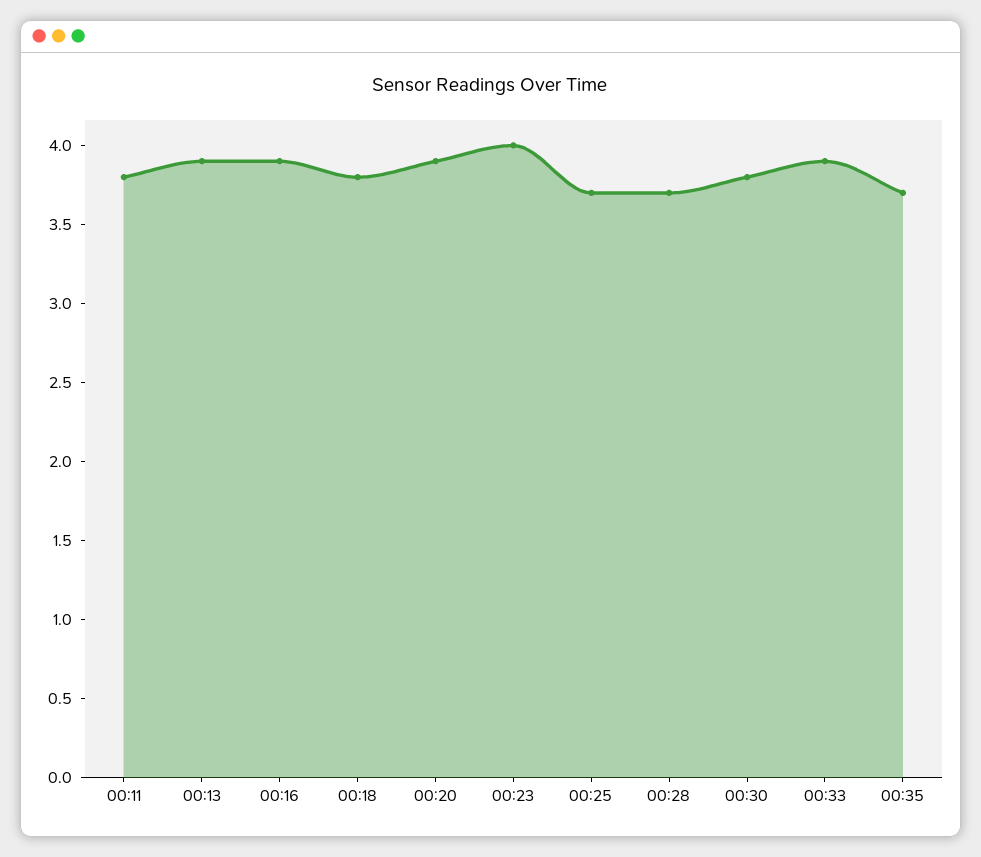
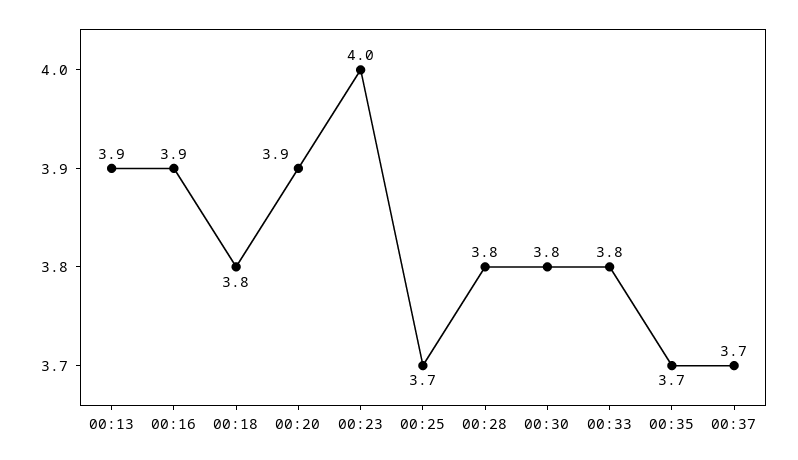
00:11: 3.8 -> none
00:28: 3.7 -> 3.8
00:33: 3.9 -> 3.8
00:37: none -> 3.7

